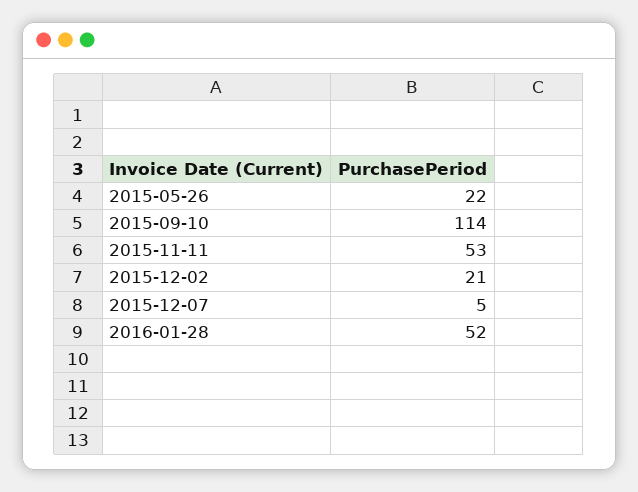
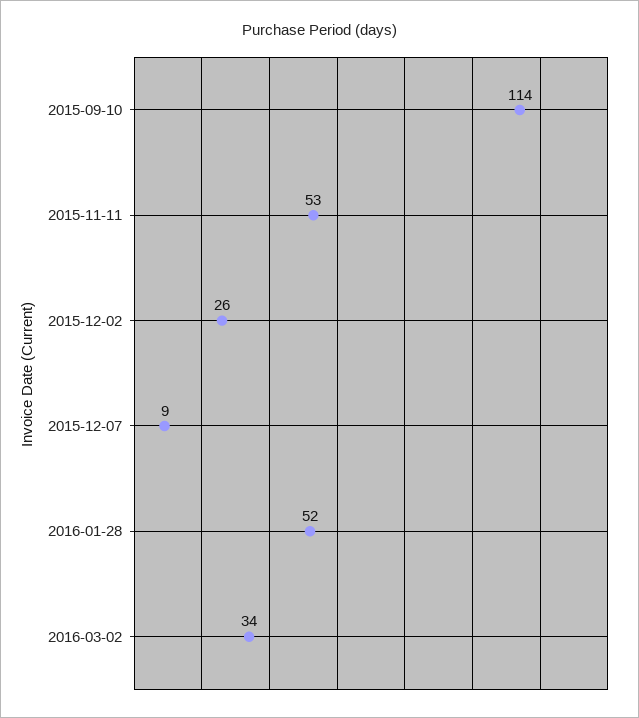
2015-05-26: 22 -> none
2015-12-02: 21 -> 26
2015-12-07: 5 -> 9
2016-03-02: none -> 34

